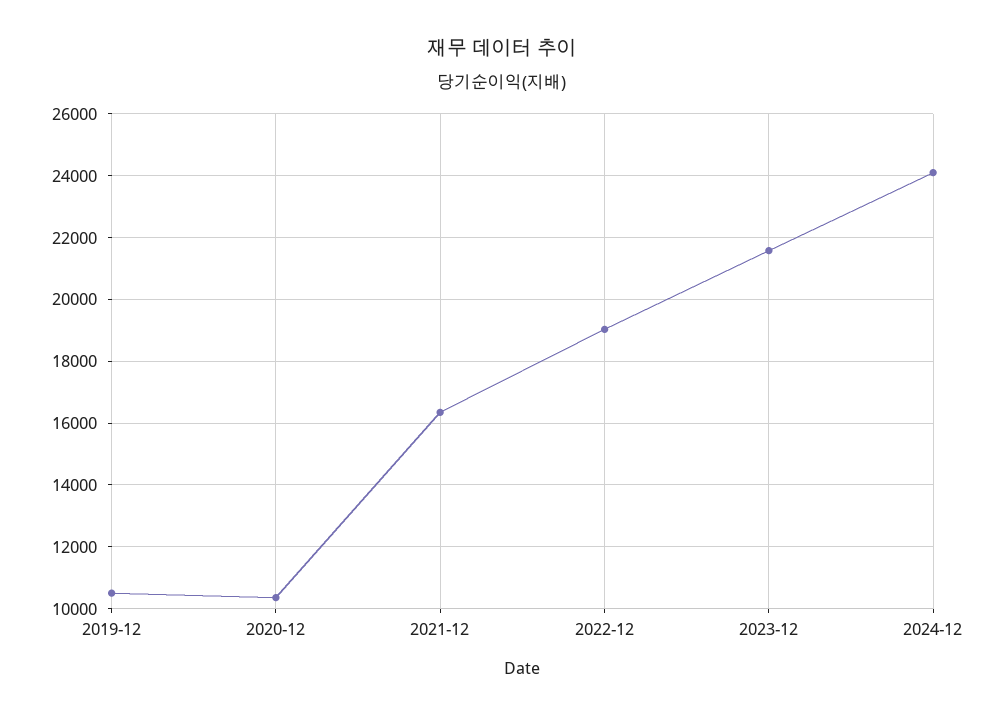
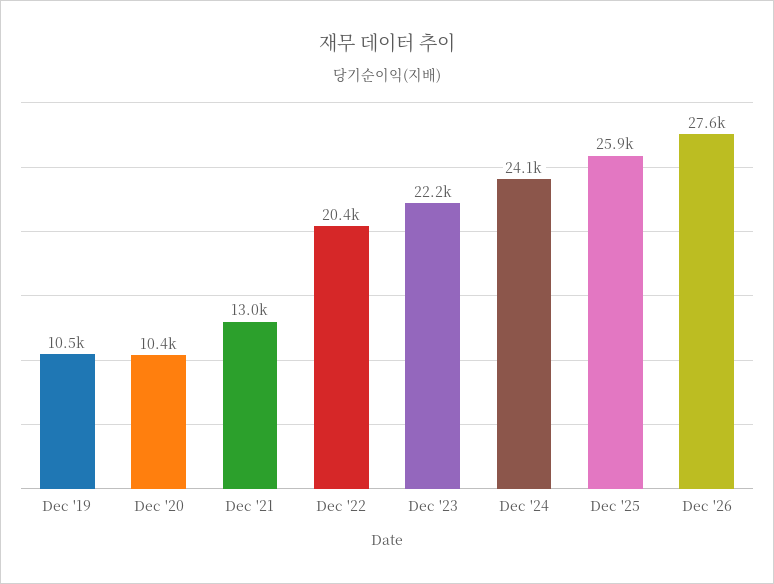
2021-12: 16400 -> 13000
2022-12: 19000 -> 20400
2023-12: 21600 -> 22200
Dec '25: none -> 25900
Dec '26: none -> 27600

